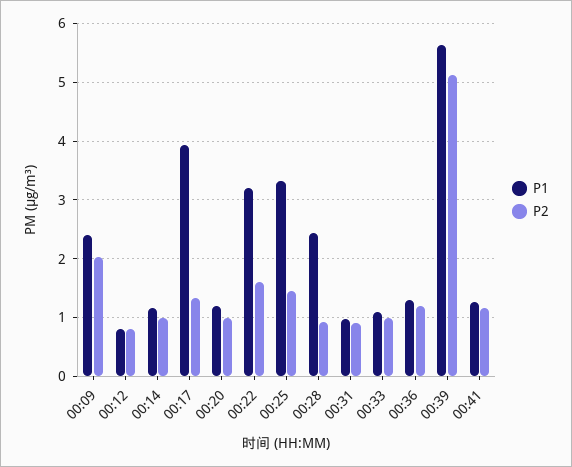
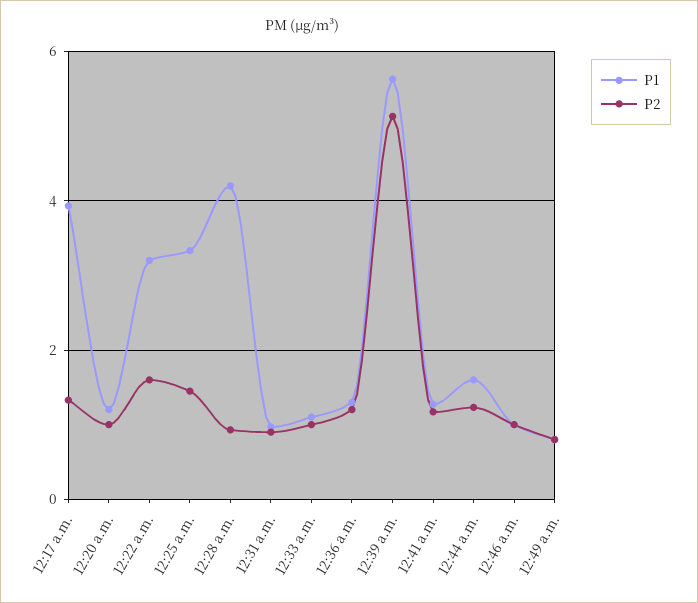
P1, 00:09: 2.4 -> none
P2, 00:09: 2 -> none
P1, 00:12: 0.8 -> none
P2, 00:12: 0.8 -> none
P1, 00:14: 1.2 -> none
P2, 00:14: 1 -> none
P1, 00:28: 2.4 -> 4.2
P1, 12:44 a.m.: none -> 1.6
P2, 12:44 a.m.: none -> 1.2
P1, 12:46 a.m.: none -> 1
P2, 12:46 a.m.: none -> 1
P1, 12:49 a.m.: none -> 0.8
P2, 12:49 a.m.: none -> 0.8

